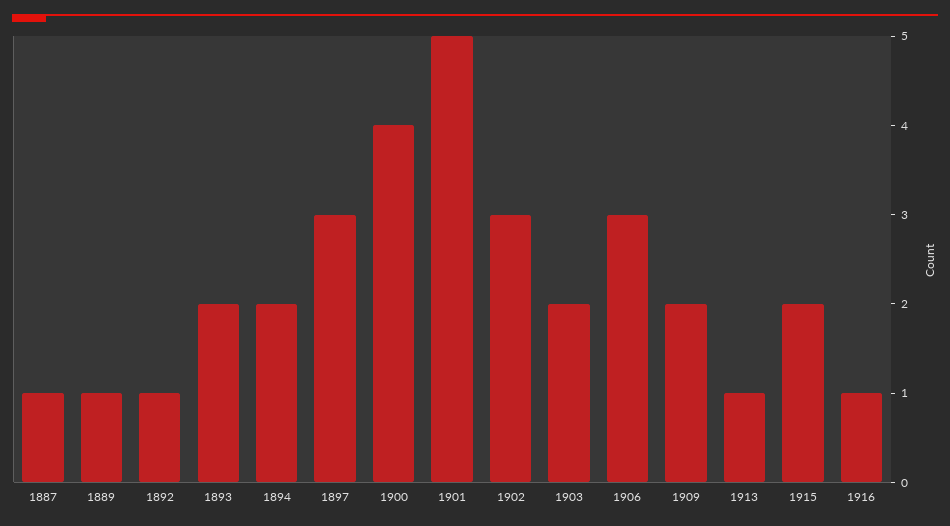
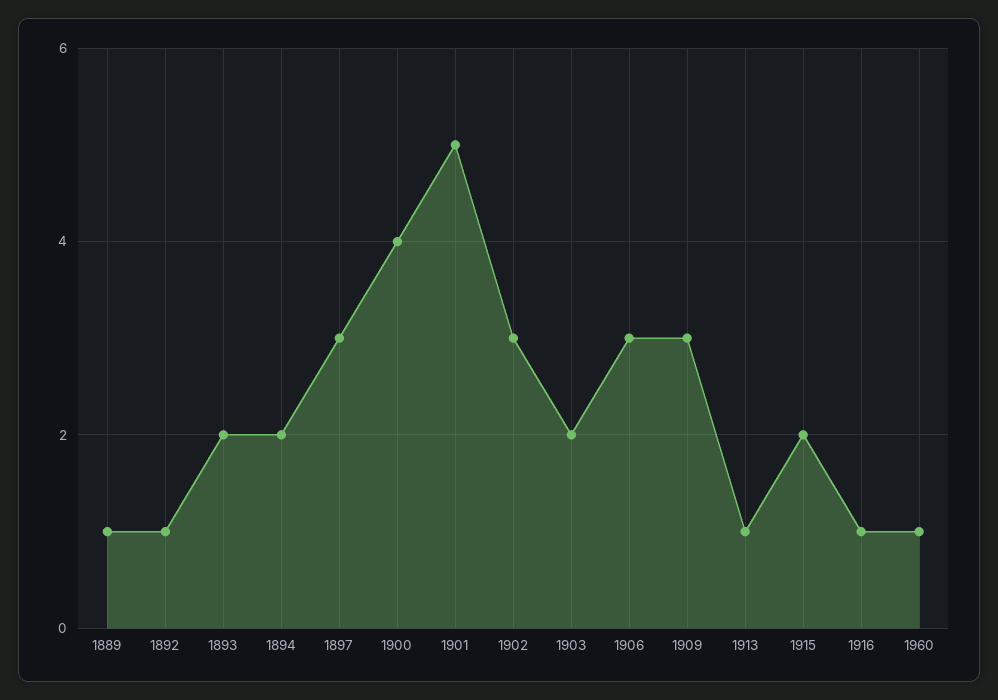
1887: 1 -> none
1909: 2 -> 3
1960: none -> 1

